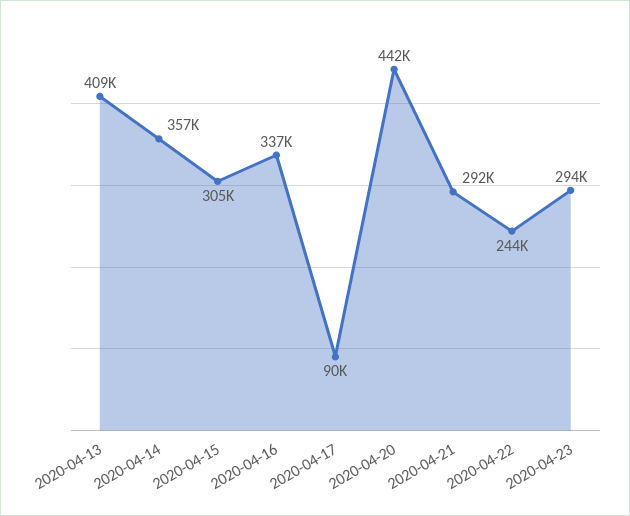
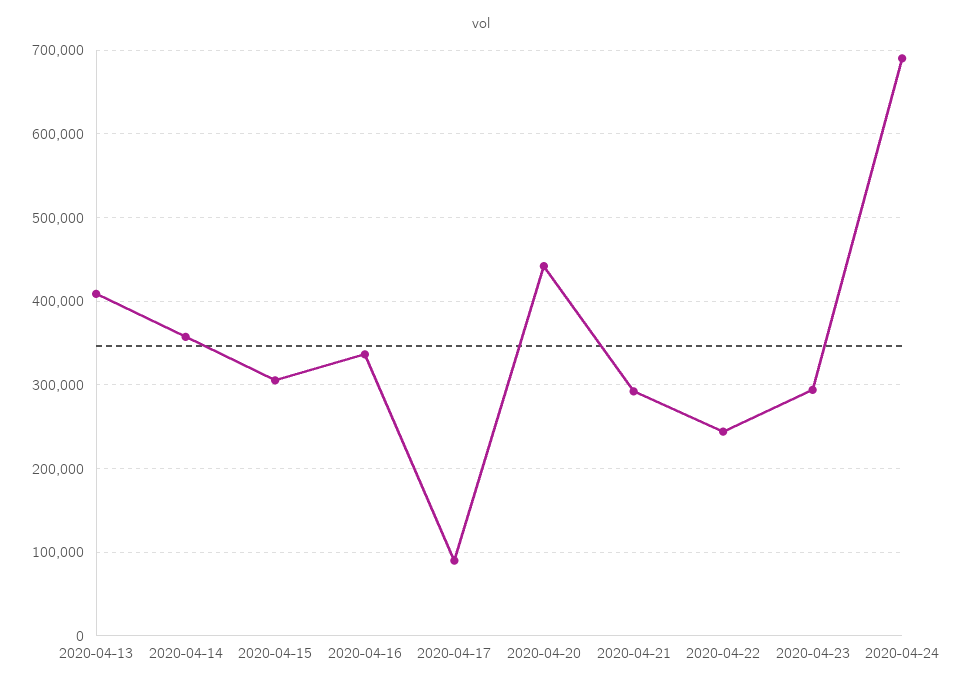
2020-04-24: none -> 690000

